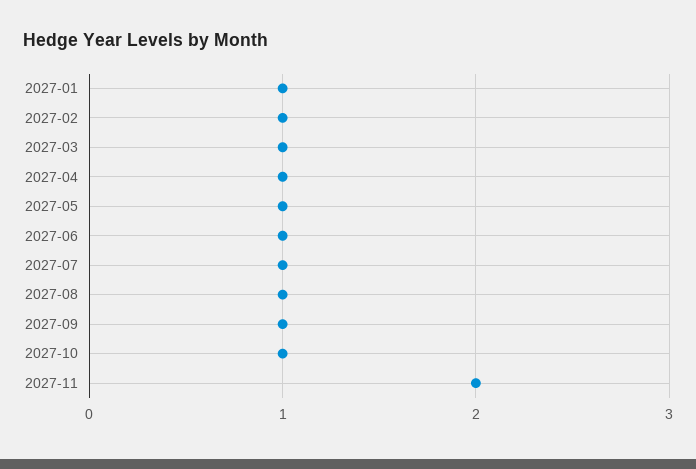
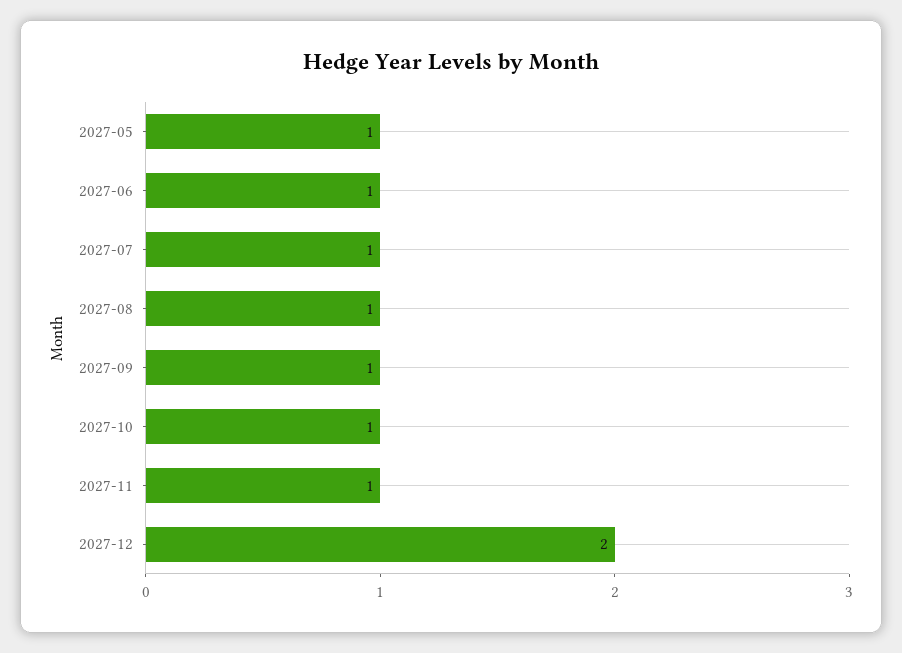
2027-01: 1 -> none
2027-02: 1 -> none
2027-03: 1 -> none
2027-04: 1 -> none
2027-11: 2 -> 1
2027-12: none -> 2

